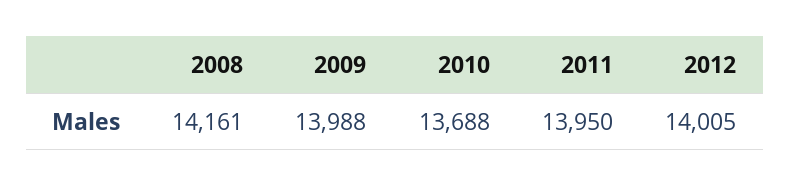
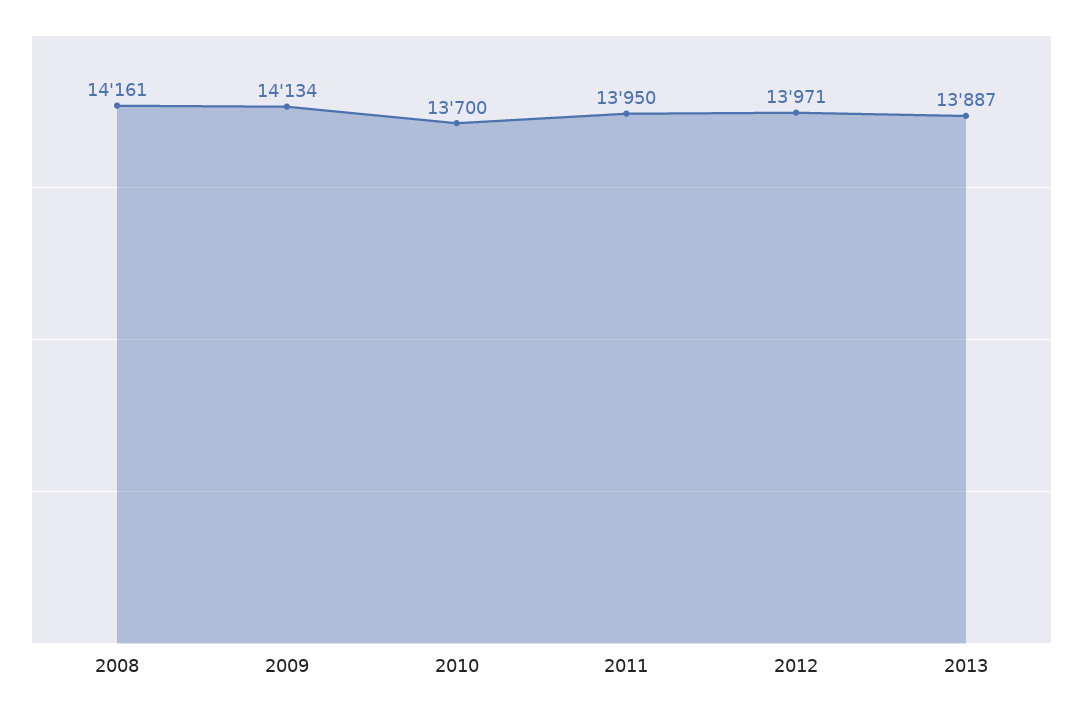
2009: 13988 -> 14134
2010: 13688 -> 13700
2012: 14005 -> 13971
2013: none -> 13887

